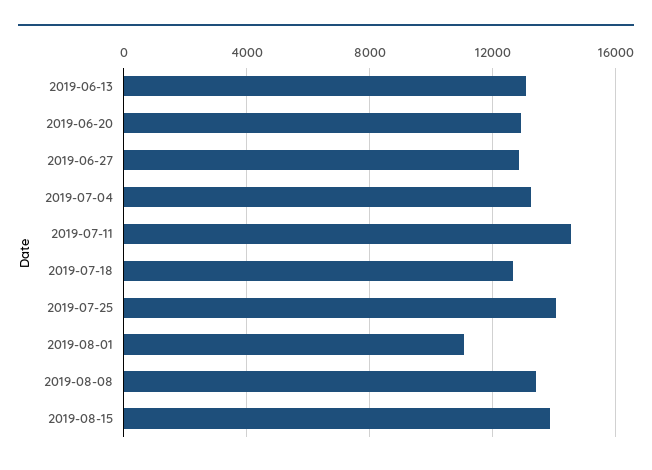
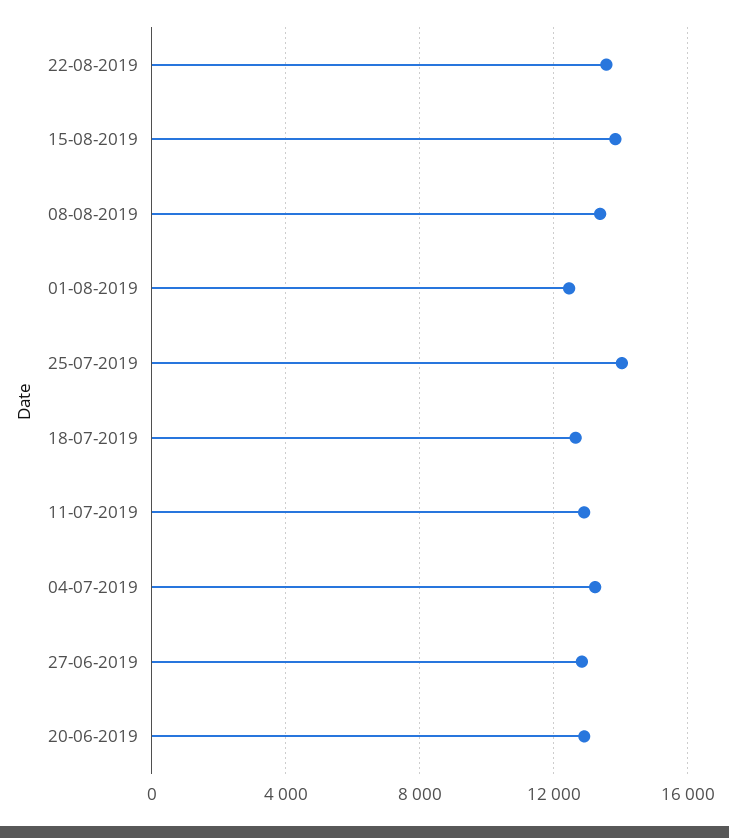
2019-06-13: 13000 -> none
2019-07-11: 14500 -> 13000
2019-08-01: 11000 -> 12500
22-08-2019: none -> 13500

